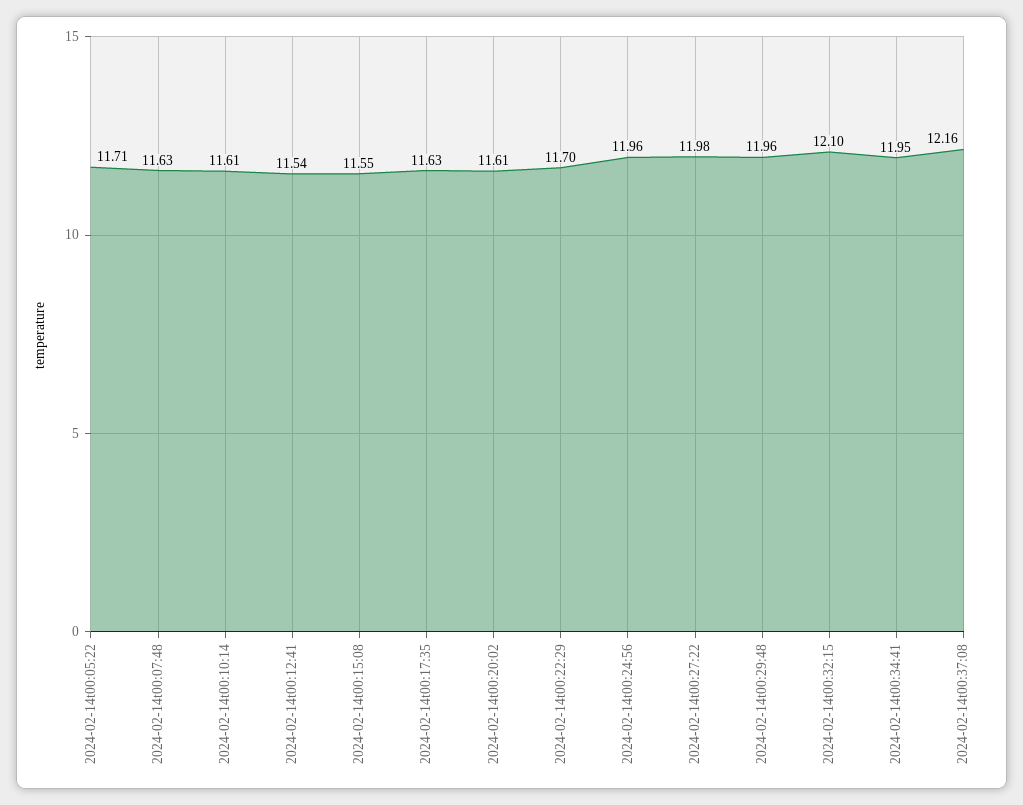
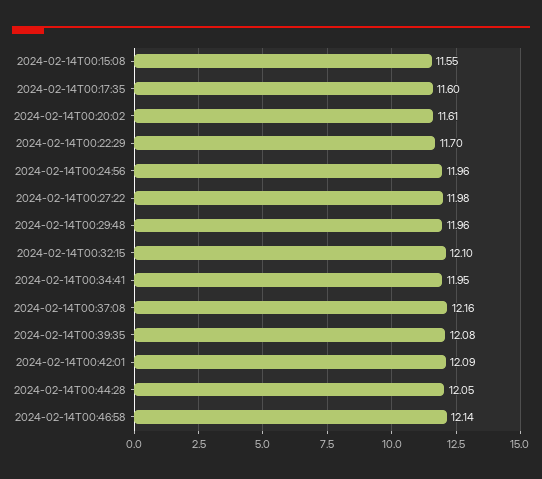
2024-02-14t00:05:22: 11.71 -> none
2024-02-14t00:07:48: 11.63 -> none
2024-02-14t00:10:14: 11.61 -> none
2024-02-14t00:12:41: 11.54 -> none
2024-02-14t00:17:35: 11.63 -> 11.6
2024-02-14T00:39:35: none -> 12.08
2024-02-14T00:42:01: none -> 12.09
2024-02-14T00:44:28: none -> 12.05
2024-02-14T00:46:58: none -> 12.14

